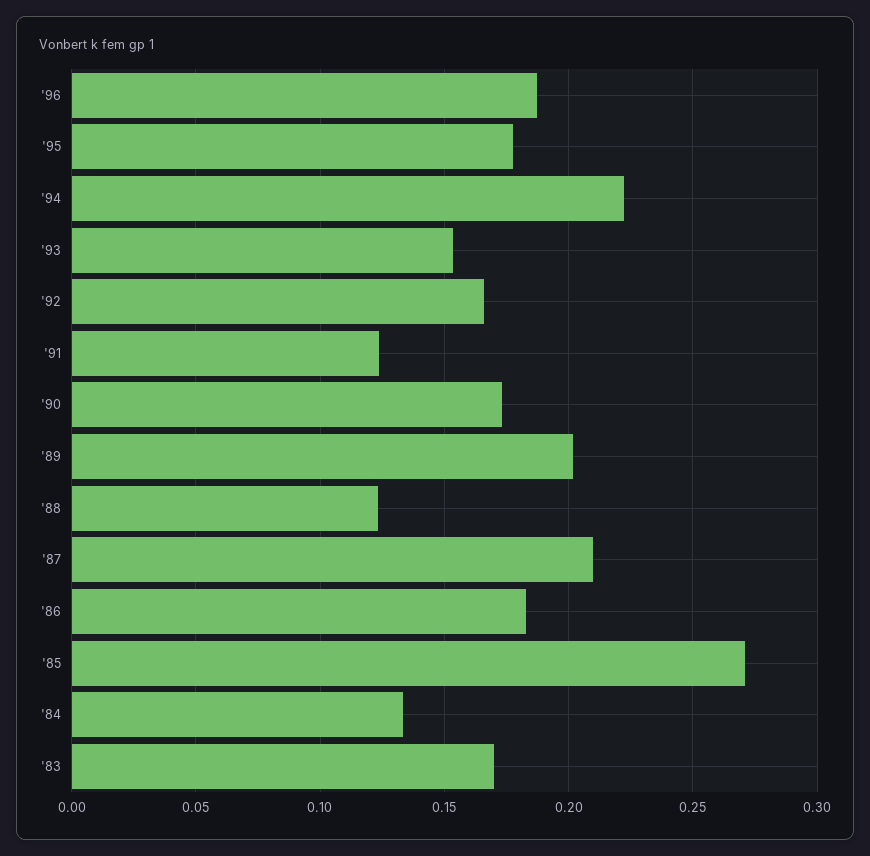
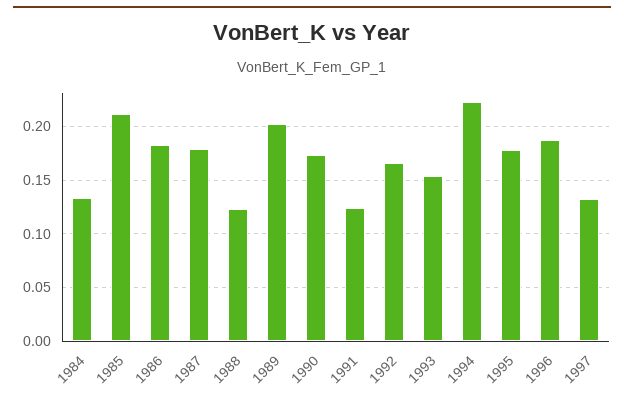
'87: 0.21 -> 0.18
'85: 0.27 -> 0.21
'83: 0.17 -> none
1997: none -> 0.13

